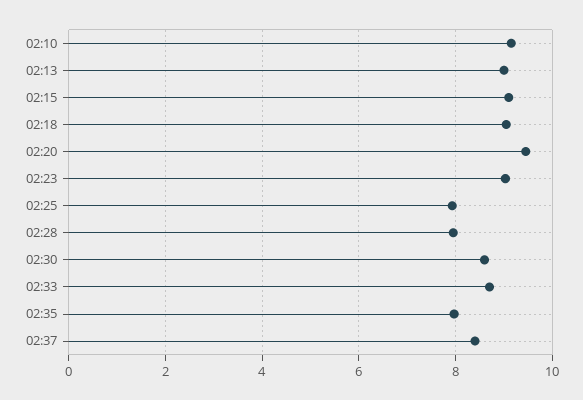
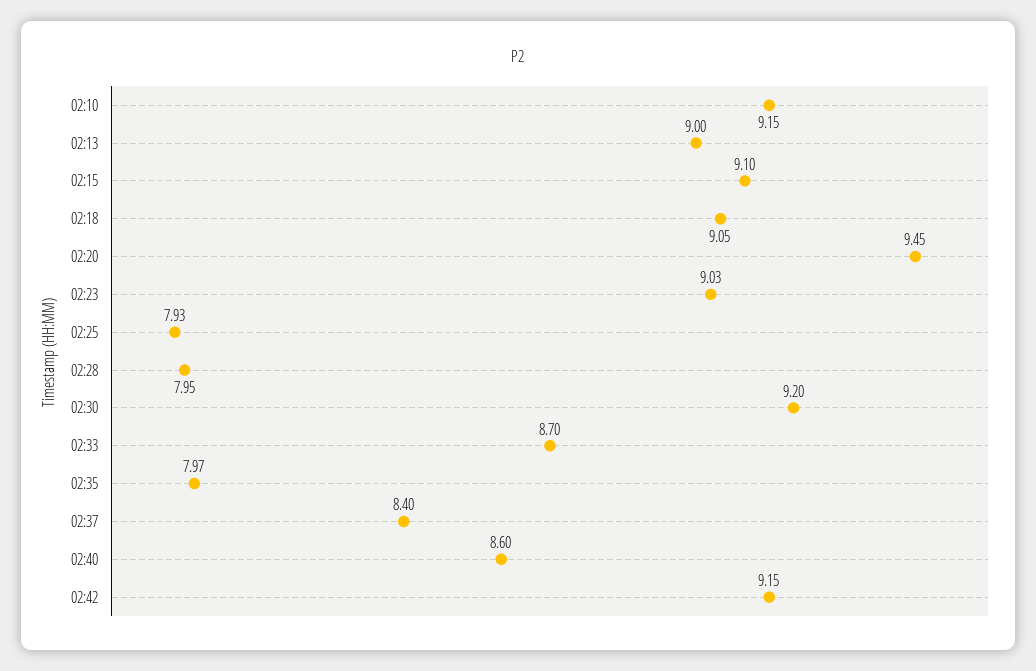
02:30: 8.6 -> 9.2
02:40: none -> 8.6
02:42: none -> 9.15

